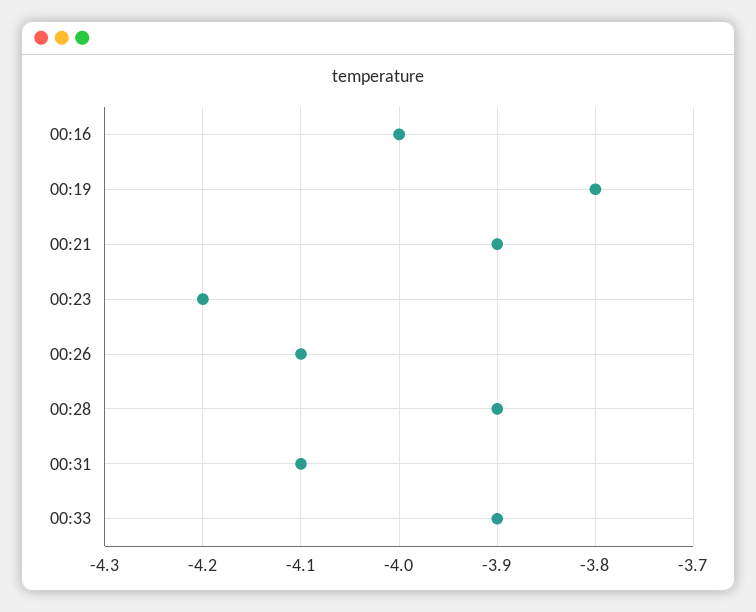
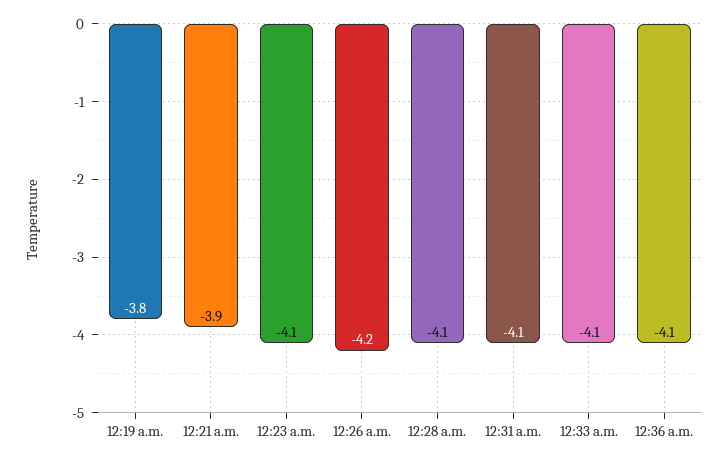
00:16: -4 -> none
00:23: -4.2 -> -4.1
00:26: -4.1 -> -4.2
00:28: -3.9 -> -4.1
00:33: -3.9 -> -4.1
12:36 a.m.: none -> -4.1

